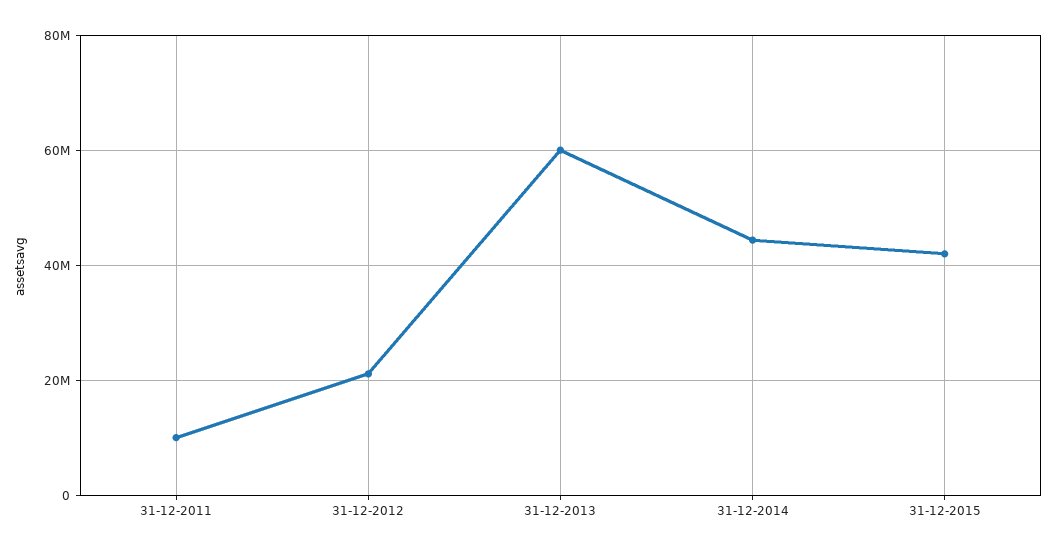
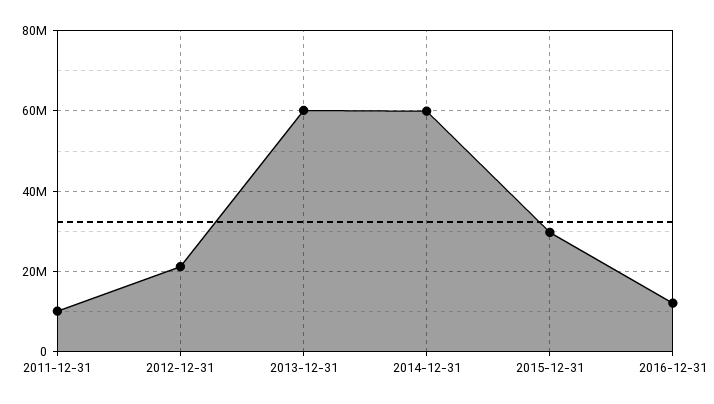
31-12-2014: 44000000 -> 60000000
31-12-2015: 42000000 -> 30000000
2016-12-31: none -> 12000000

